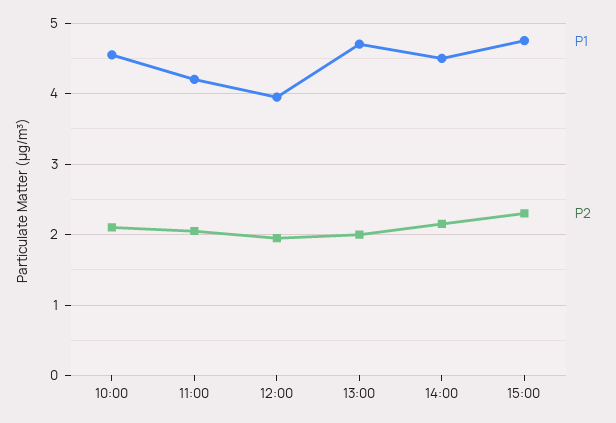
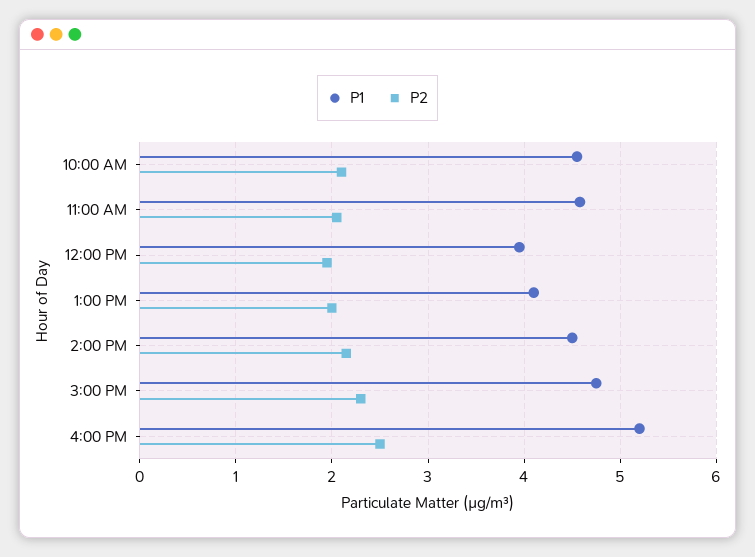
P1, 11:00: 4.2 -> 4.6
P1, 13:00: 4.7 -> 4.1
P1, 4:00 PM: none -> 5.2
P2, 4:00 PM: none -> 2.5

